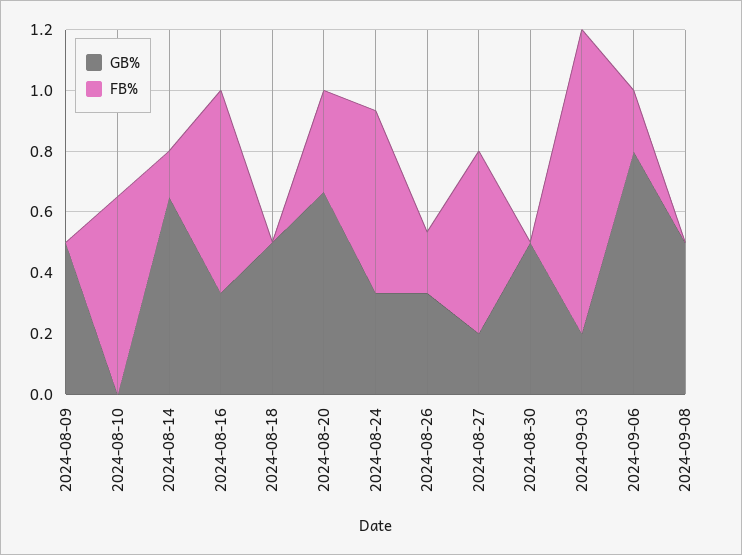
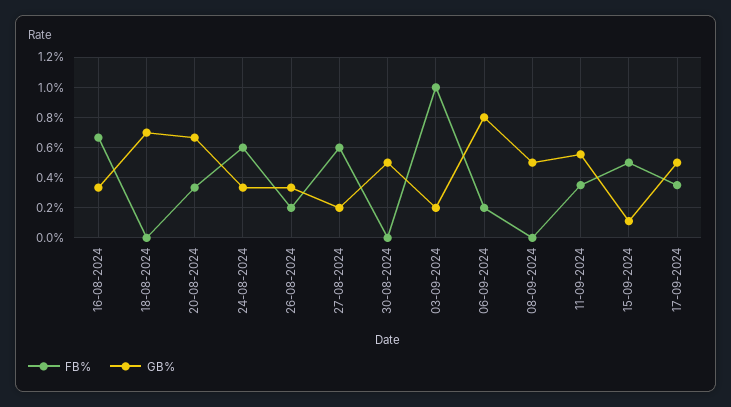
GB%, 2024-08-09: 0.5 -> none
FB%, 2024-08-09: 0 -> none
GB%, 2024-08-10: 0 -> none
FB%, 2024-08-10: 0.65 -> none
GB%, 2024-08-14: 0.65 -> none
FB%, 2024-08-14: 0.15 -> none
GB%, 2024-08-18: 0.5 -> 0.7
FB%, 11-09-2024: none -> 0.35
GB%, 11-09-2024: none -> 0.55
FB%, 15-09-2024: none -> 0.5
GB%, 15-09-2024: none -> 0.1
FB%, 17-09-2024: none -> 0.35
GB%, 17-09-2024: none -> 0.5

